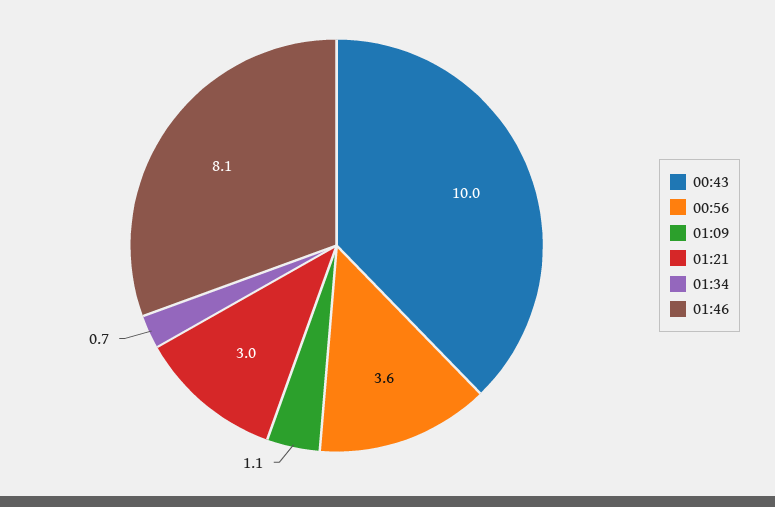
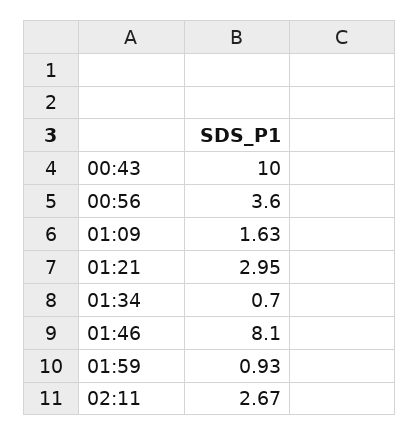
01:09: 1.1 -> 1.63
01:59: none -> 0.93
02:11: none -> 2.67

